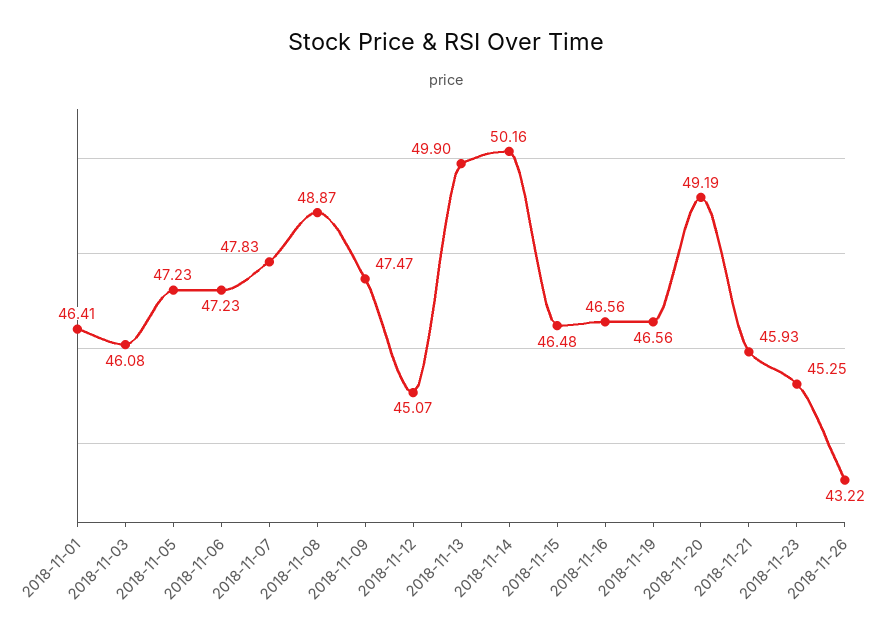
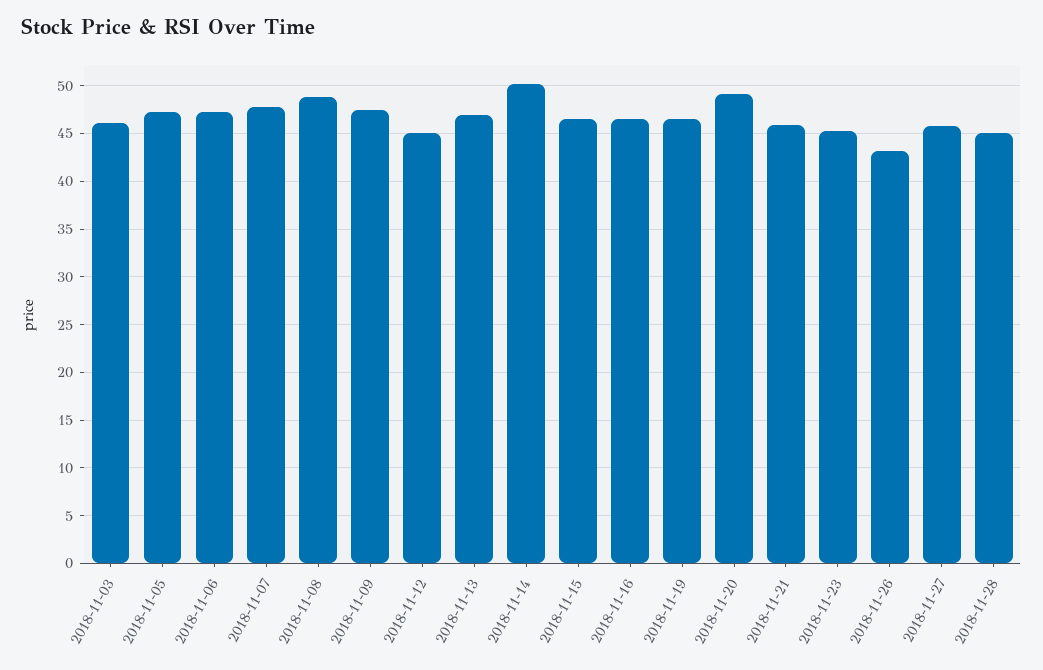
2018-11-01: 46.41 -> none
2018-11-13: 49.9 -> 47
2018-11-27: none -> 46
2018-11-28: none -> 45

